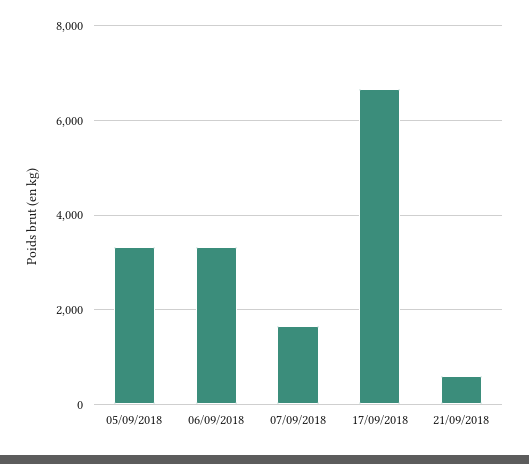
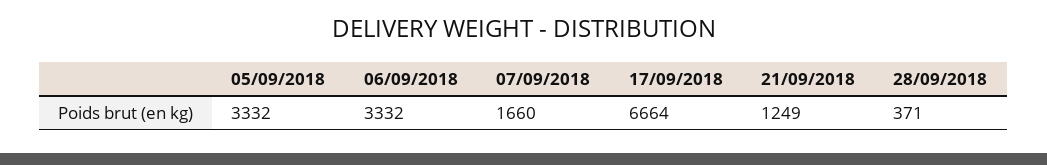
21/09/2018: 600 -> 1249
28/09/2018: none -> 371

